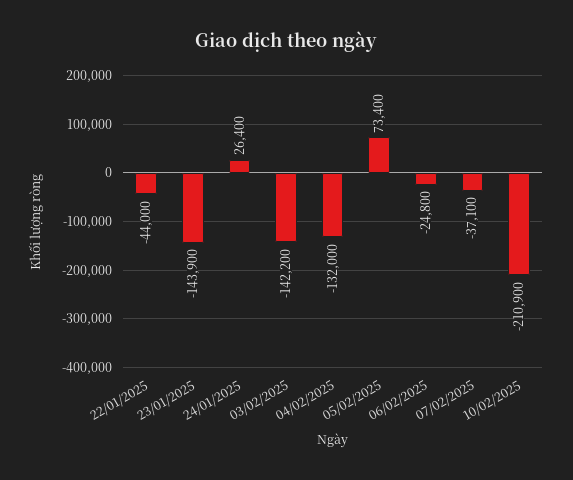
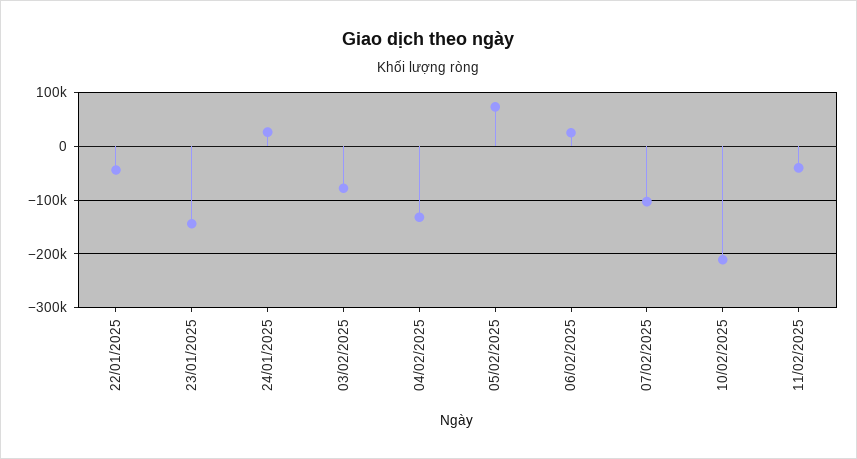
03/02/2025: -142200 -> -80000
06/02/2025: -24800 -> 20000
07/02/2025: -37100 -> -100000
11/02/2025: none -> -40000

